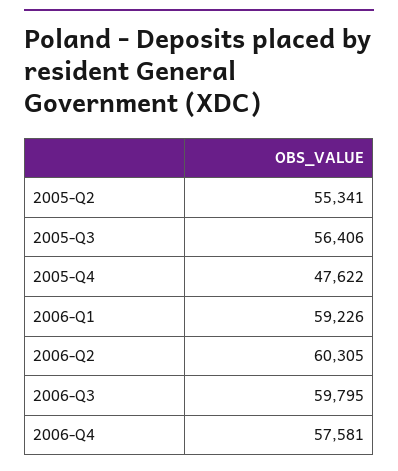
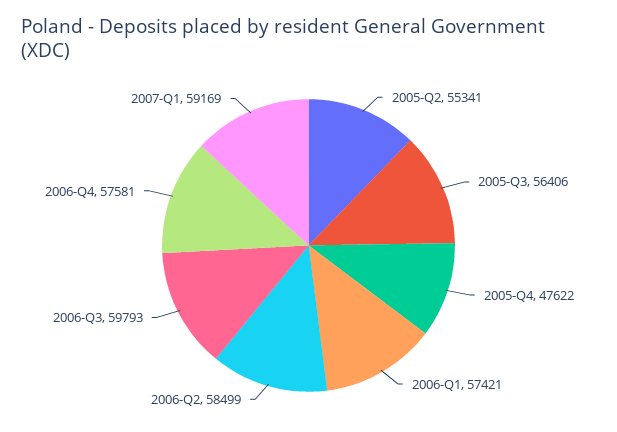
2006-Q1: 59226 -> 57421
2006-Q2: 60305 -> 58499
2006-Q3: 59795 -> 59793
2007-Q1: none -> 59169

